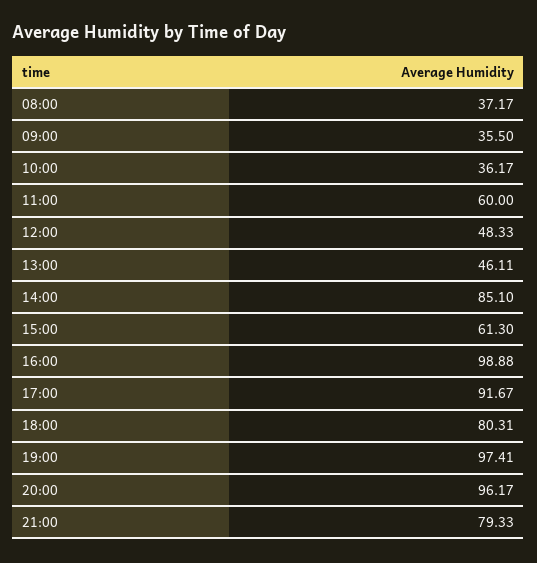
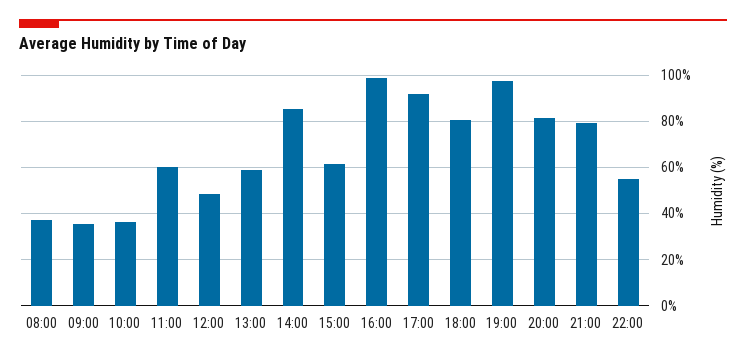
13:00: 46.11 -> 60
20:00: 96.17 -> 80
22:00: none -> 55

